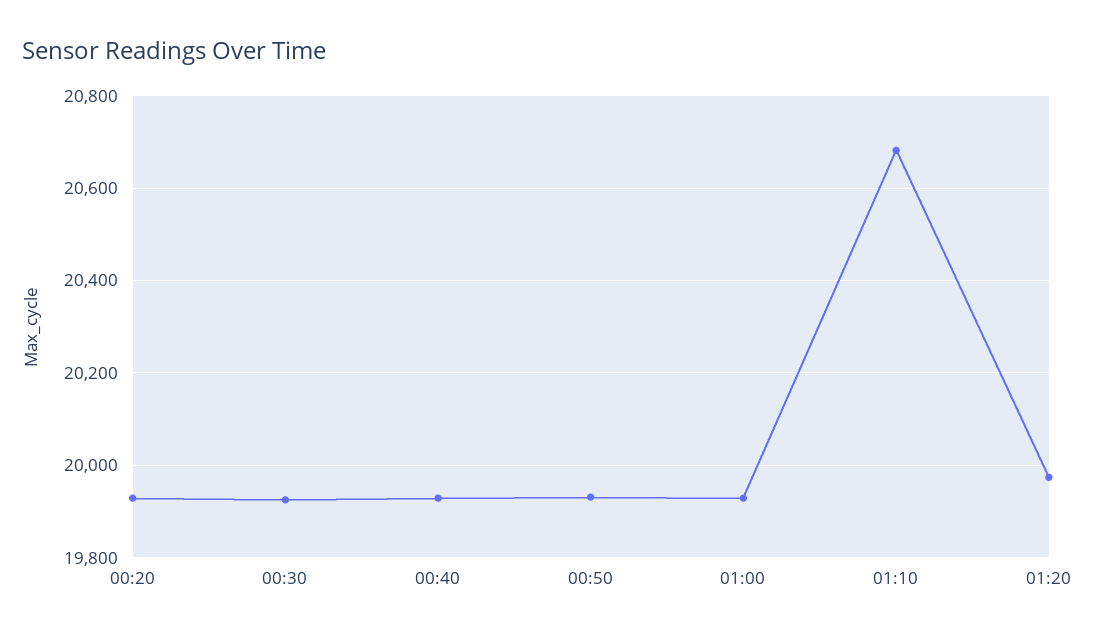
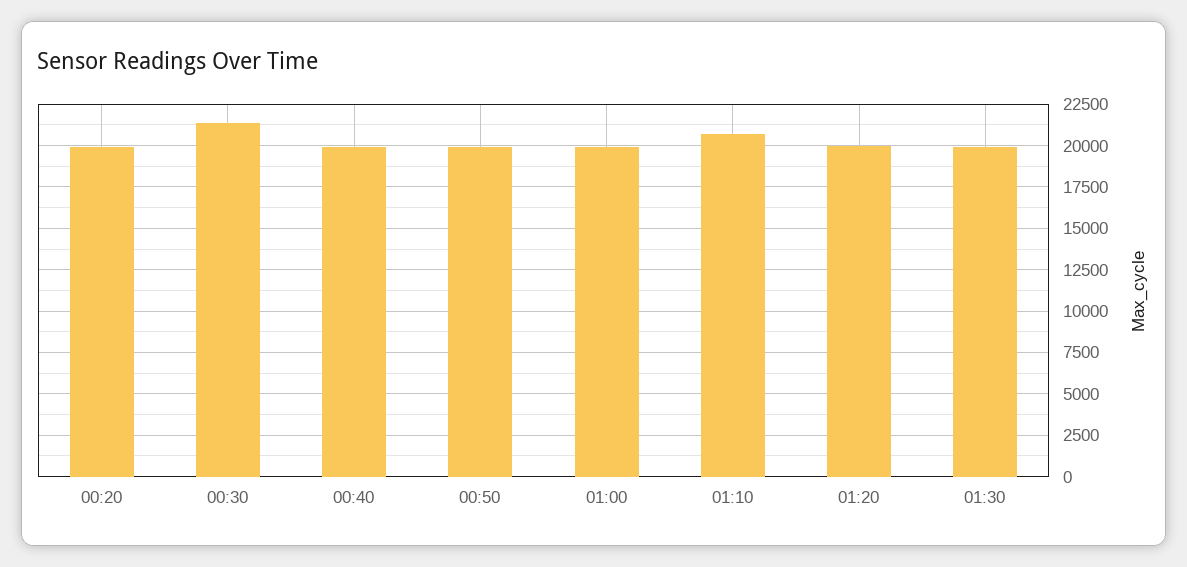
00:30: 19920 -> 21500
01:30: none -> 20000

